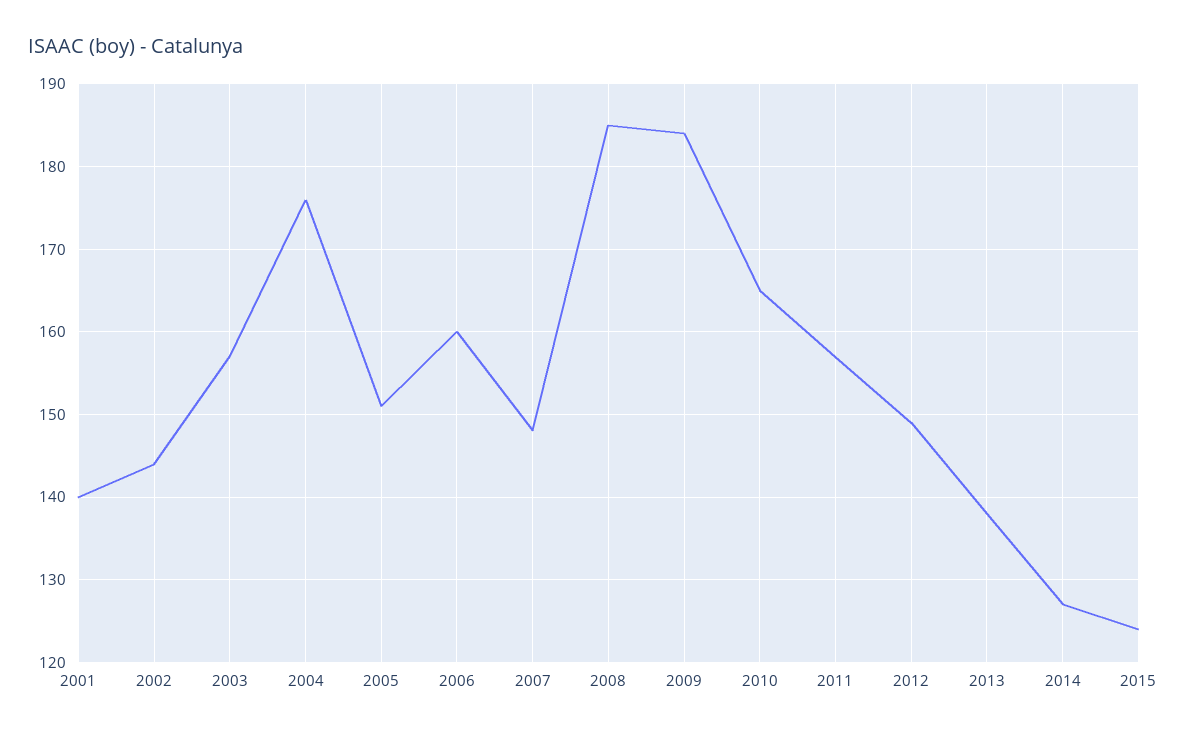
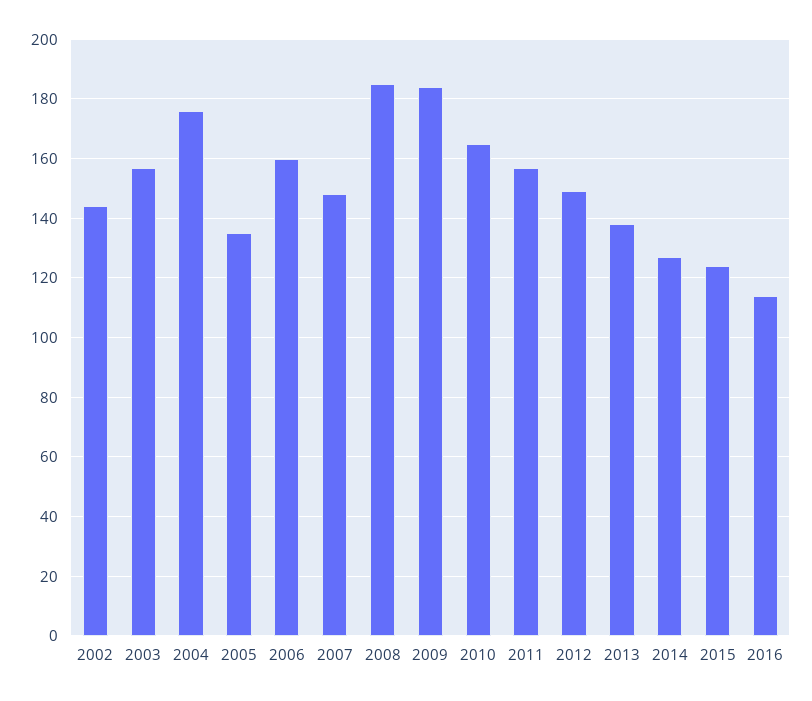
2001: 140 -> none
2005: 151 -> 135
2016: none -> 115

